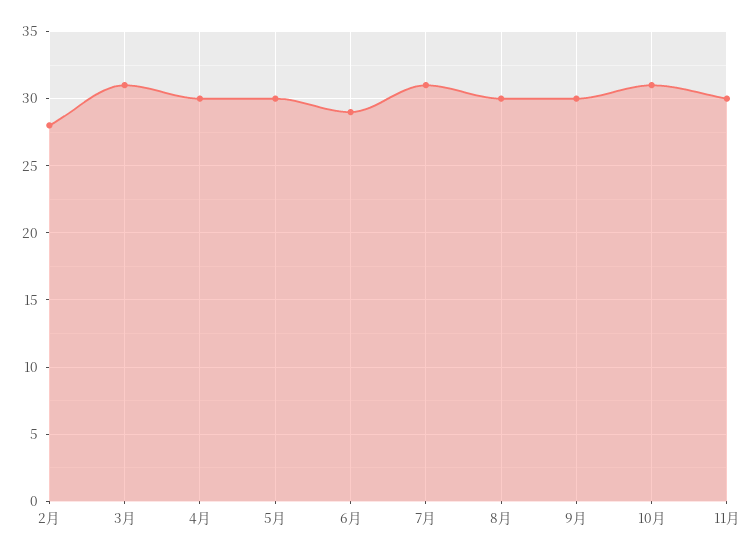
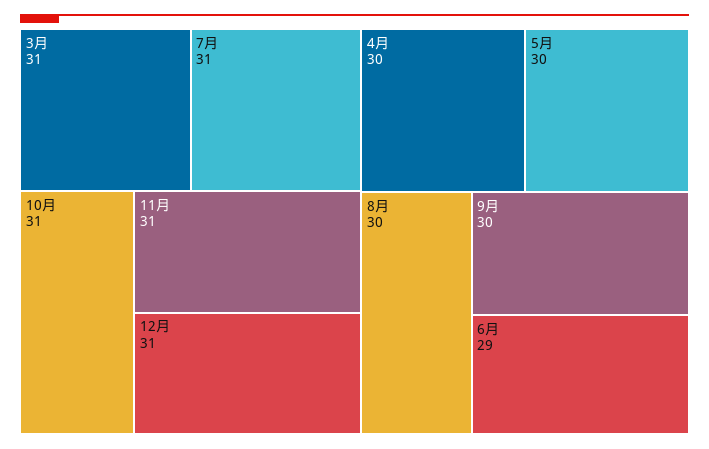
2月: 28 -> none
11月: 30 -> 31
12月: none -> 31

